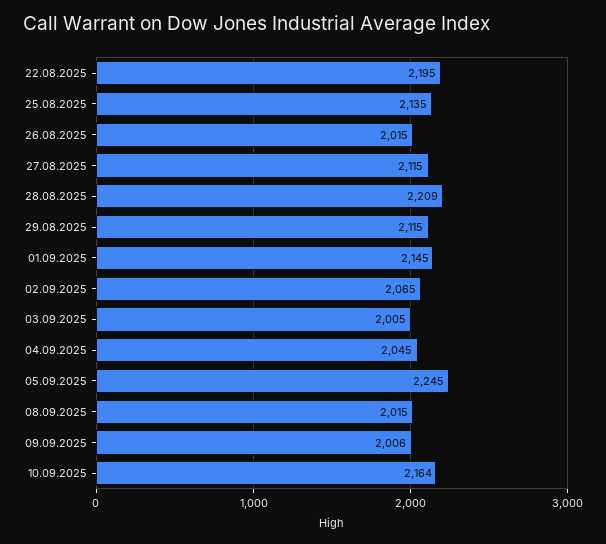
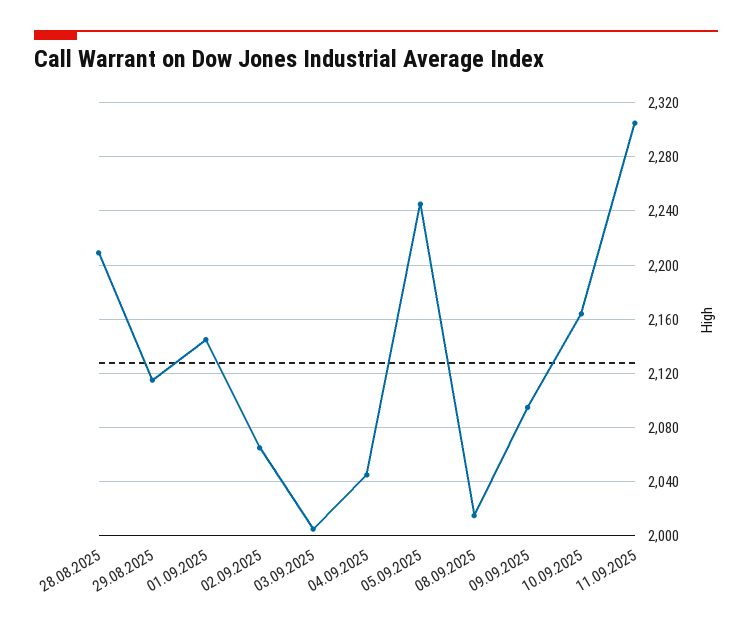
22.08.2025: 2195 -> none
25.08.2025: 2135 -> none
26.08.2025: 2015 -> none
27.08.2025: 2115 -> none
09.09.2025: 2006 -> 2095
11.09.2025: none -> 2305

